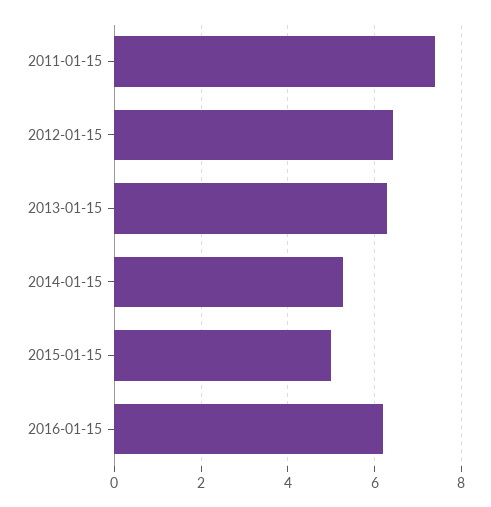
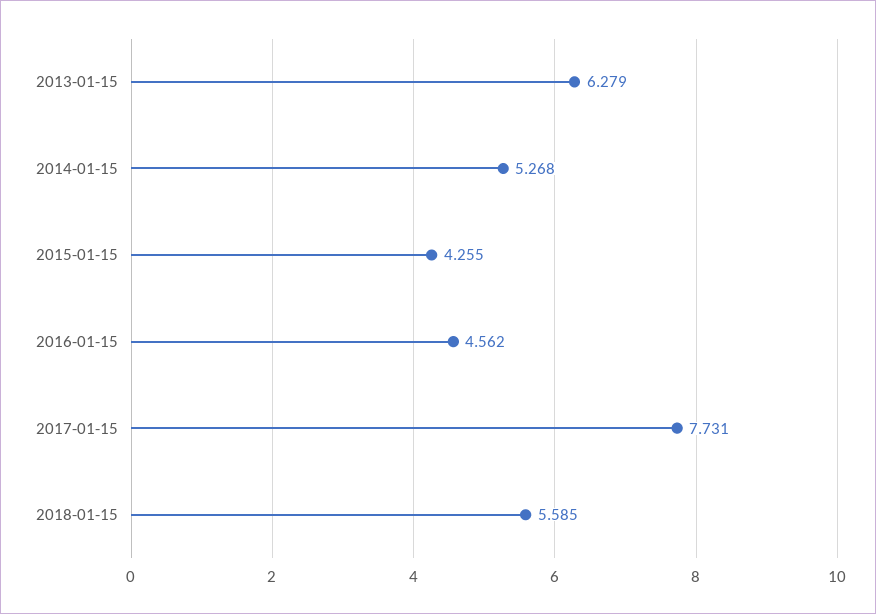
2011-01-15: 7.4 -> none
2012-01-15: 6.4 -> none
2015-01-15: 5 -> 4.255
2016-01-15: 6.2 -> 4.562
2017-01-15: none -> 7.731
2018-01-15: none -> 5.585

